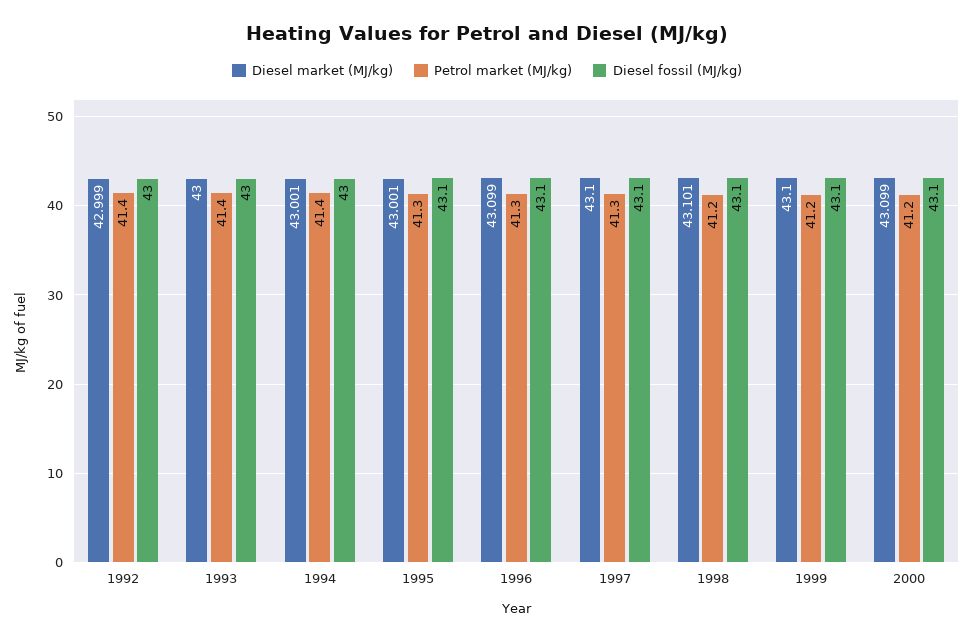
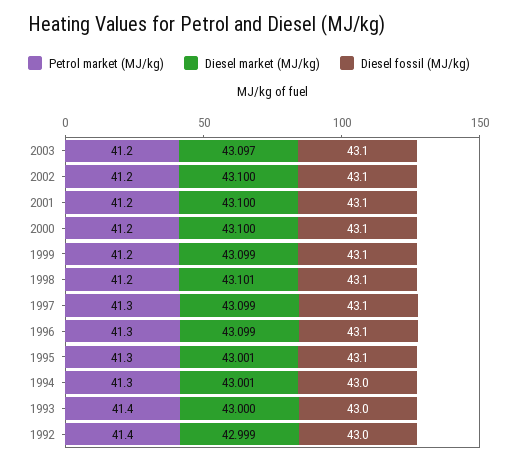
Petrol market (MJ/kg), 1994: 41.4 -> 41.3
Diesel market (MJ/kg), 1997: 43.1 -> 43.099
Diesel market (MJ/kg), 1999: 43.1 -> 43.099
Diesel market (MJ/kg), 2000: 43.099 -> 43.1
Petrol market (MJ/kg), 2003: none -> 41.2
Diesel market (MJ/kg), 2003: none -> 43.097
Diesel fossil (MJ/kg), 2003: none -> 43.1
Petrol market (MJ/kg), 2002: none -> 41.2
Diesel market (MJ/kg), 2002: none -> 43.1
Diesel fossil (MJ/kg), 2002: none -> 43.1
Petrol market (MJ/kg), 2001: none -> 41.2
Diesel market (MJ/kg), 2001: none -> 43.1
Diesel fossil (MJ/kg), 2001: none -> 43.1

